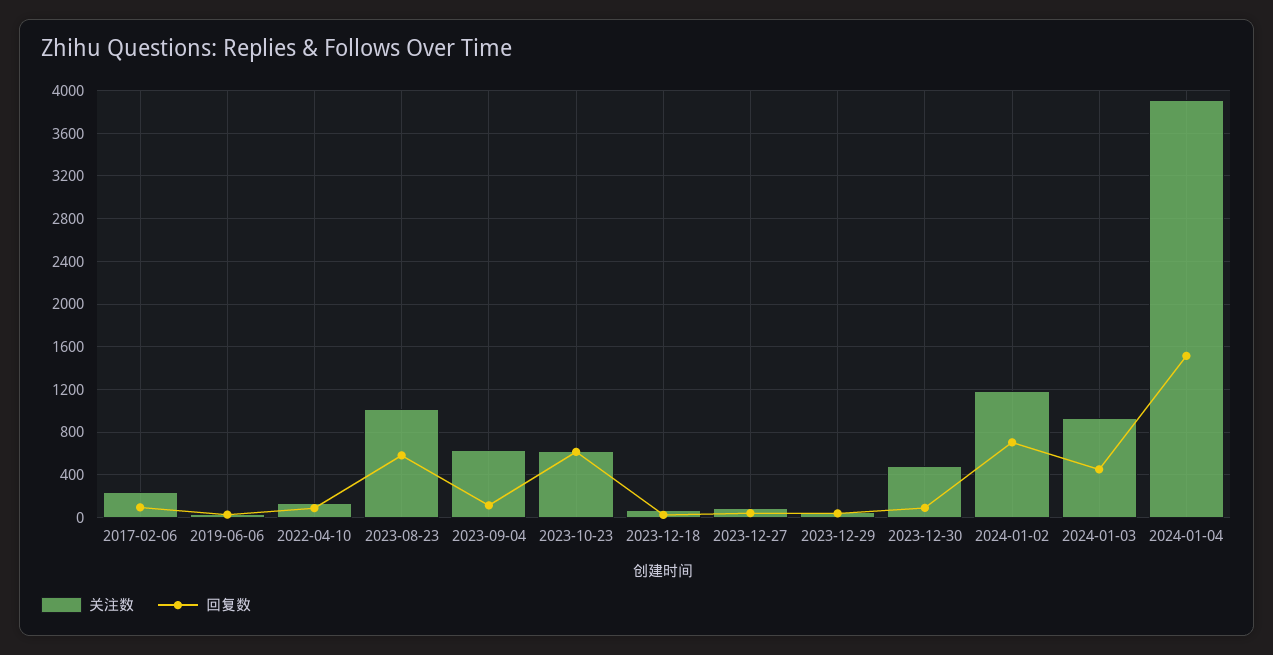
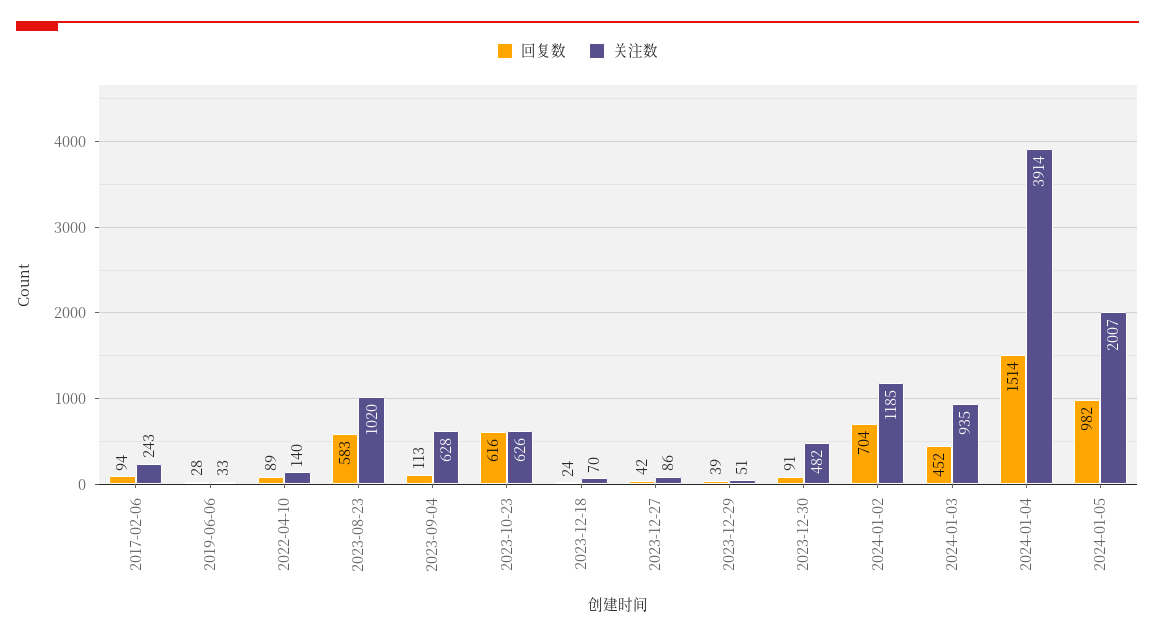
回复数, 2024-01-05: none -> 982
关注数, 2024-01-05: none -> 2007

